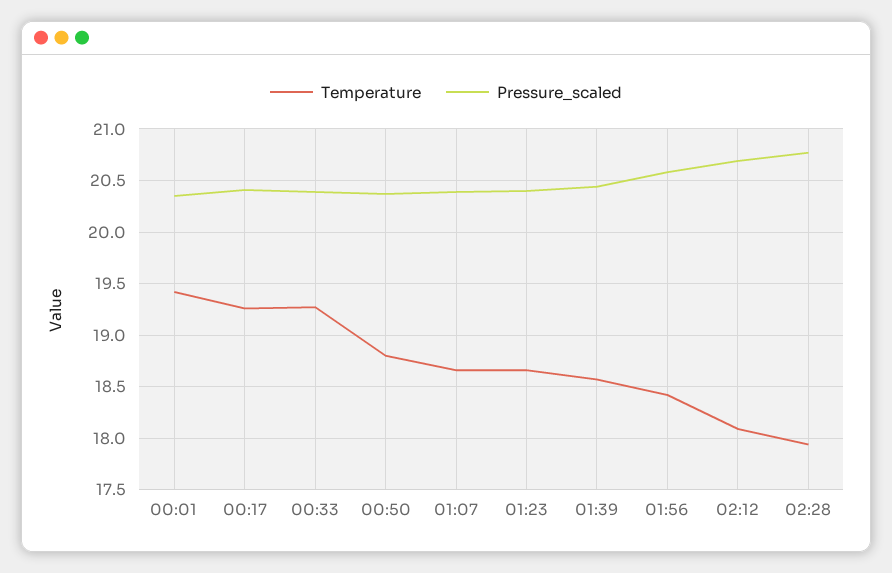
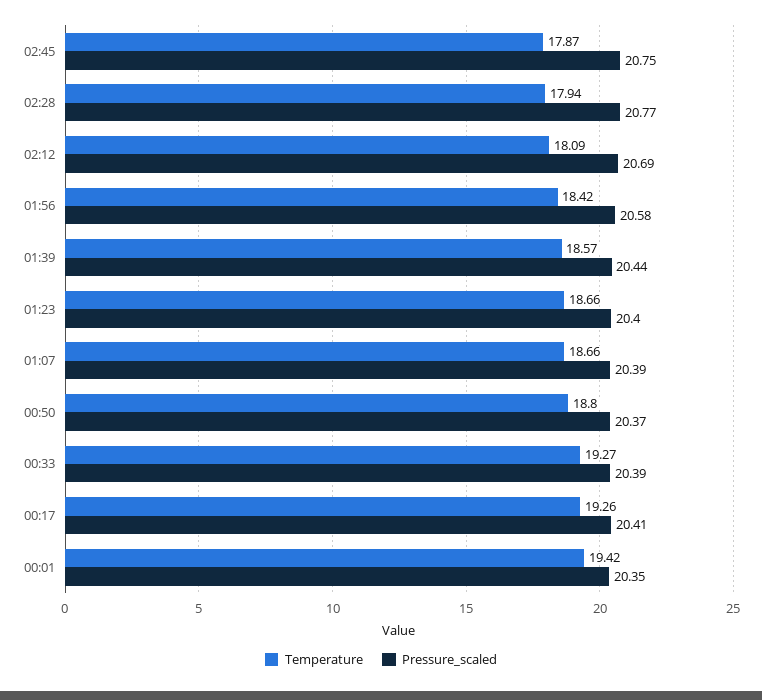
Temperature, 02:45: none -> 17.87
Pressure_scaled, 02:45: none -> 20.75

